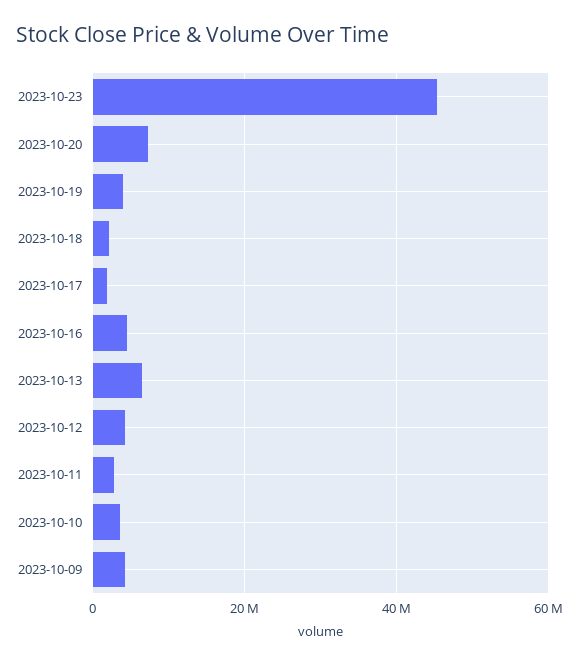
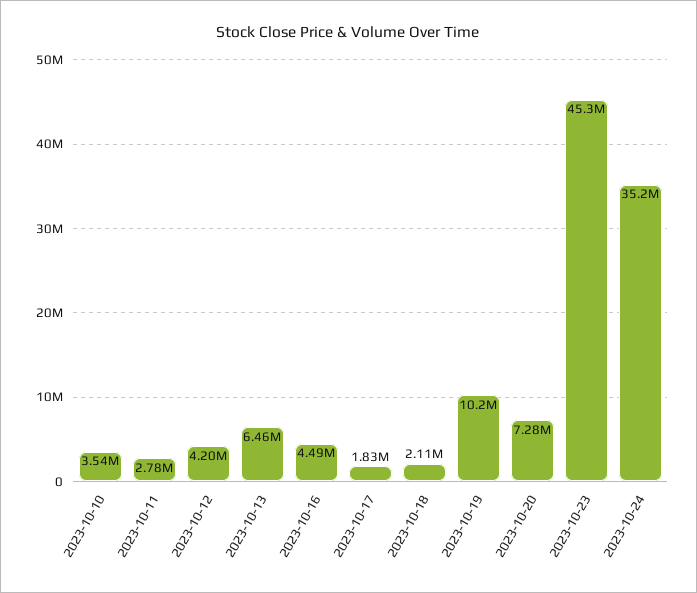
2023-10-19: 4000000 -> 10200000
2023-10-09: 4000000 -> none
2023-10-24: none -> 35200000

